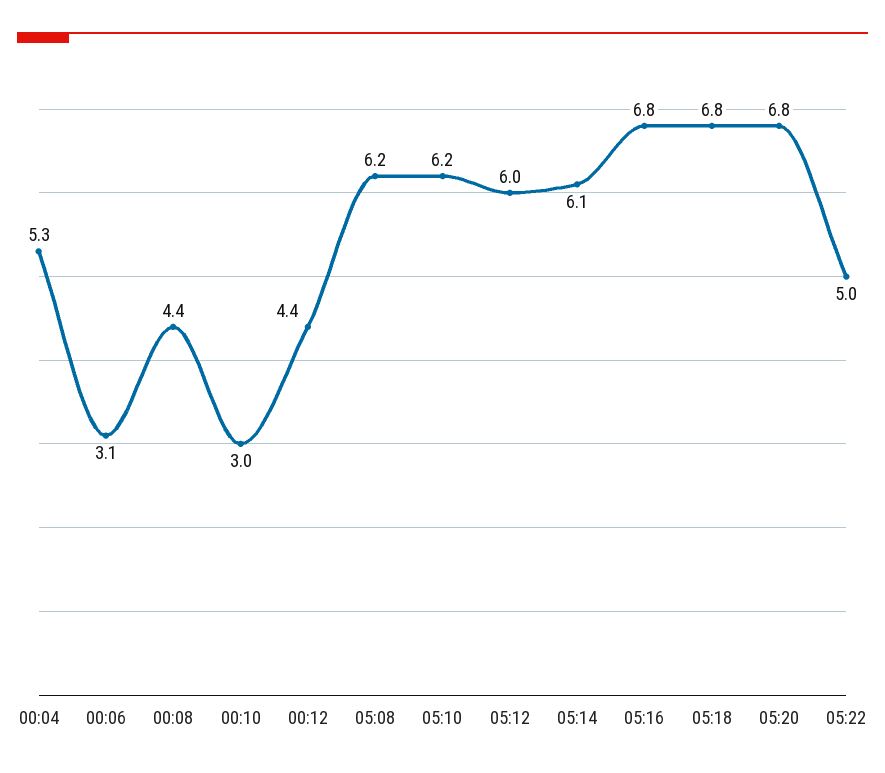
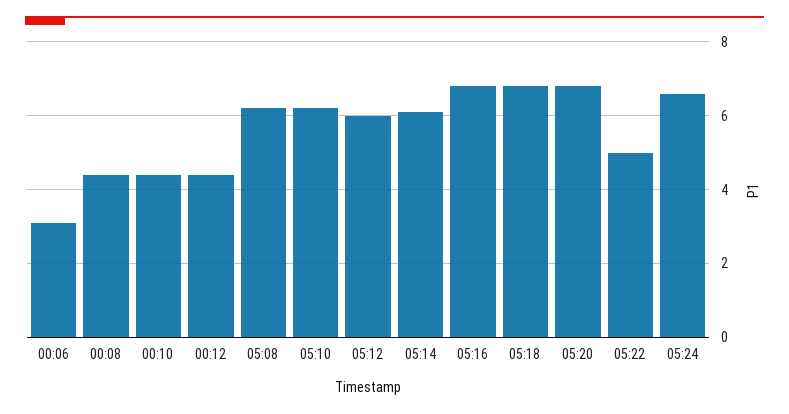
00:04: 5.3 -> none
00:10: 3 -> 4.5
05:24: none -> 6.5

